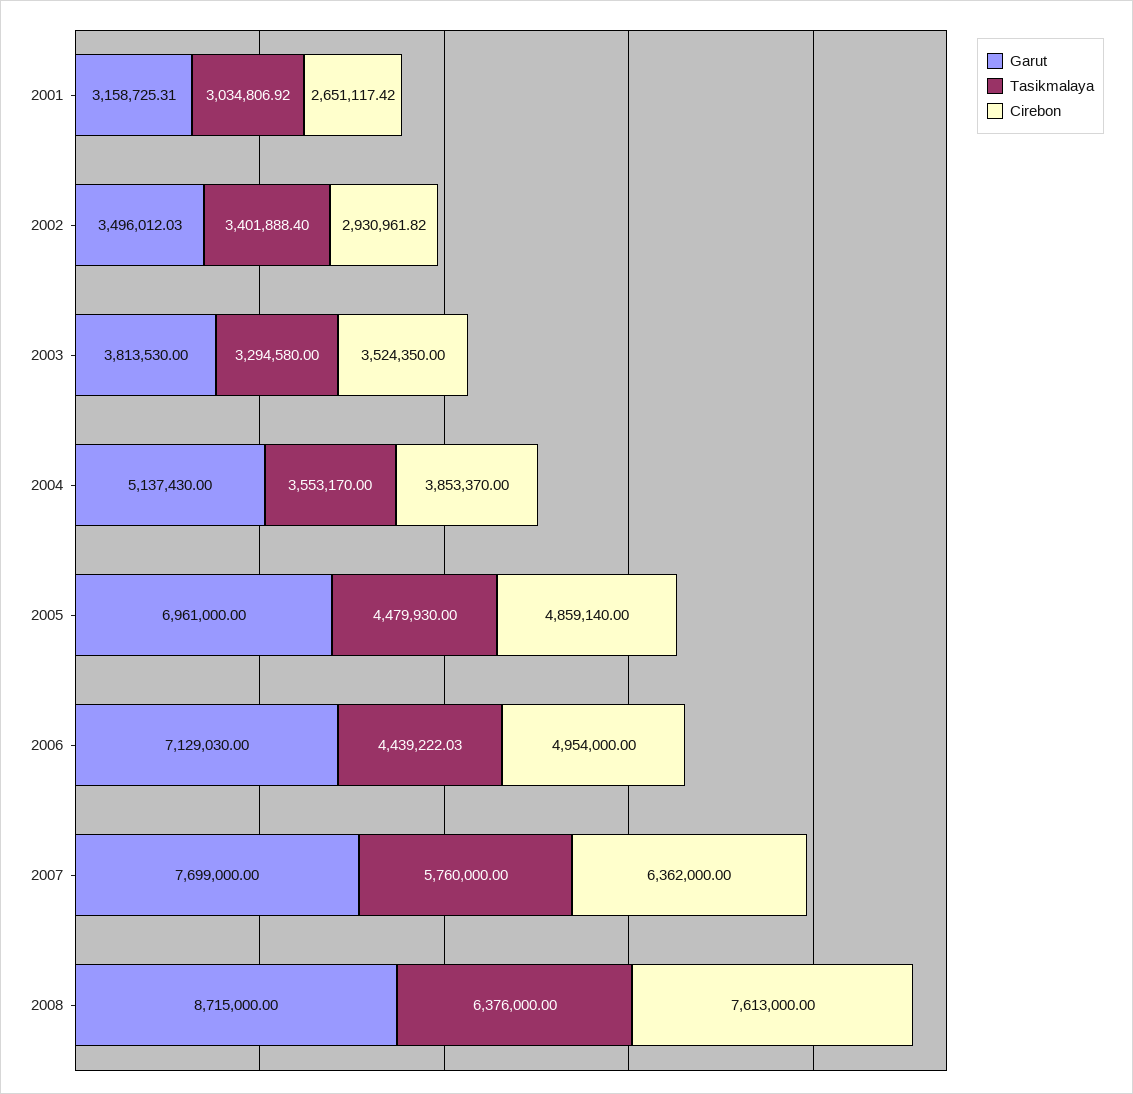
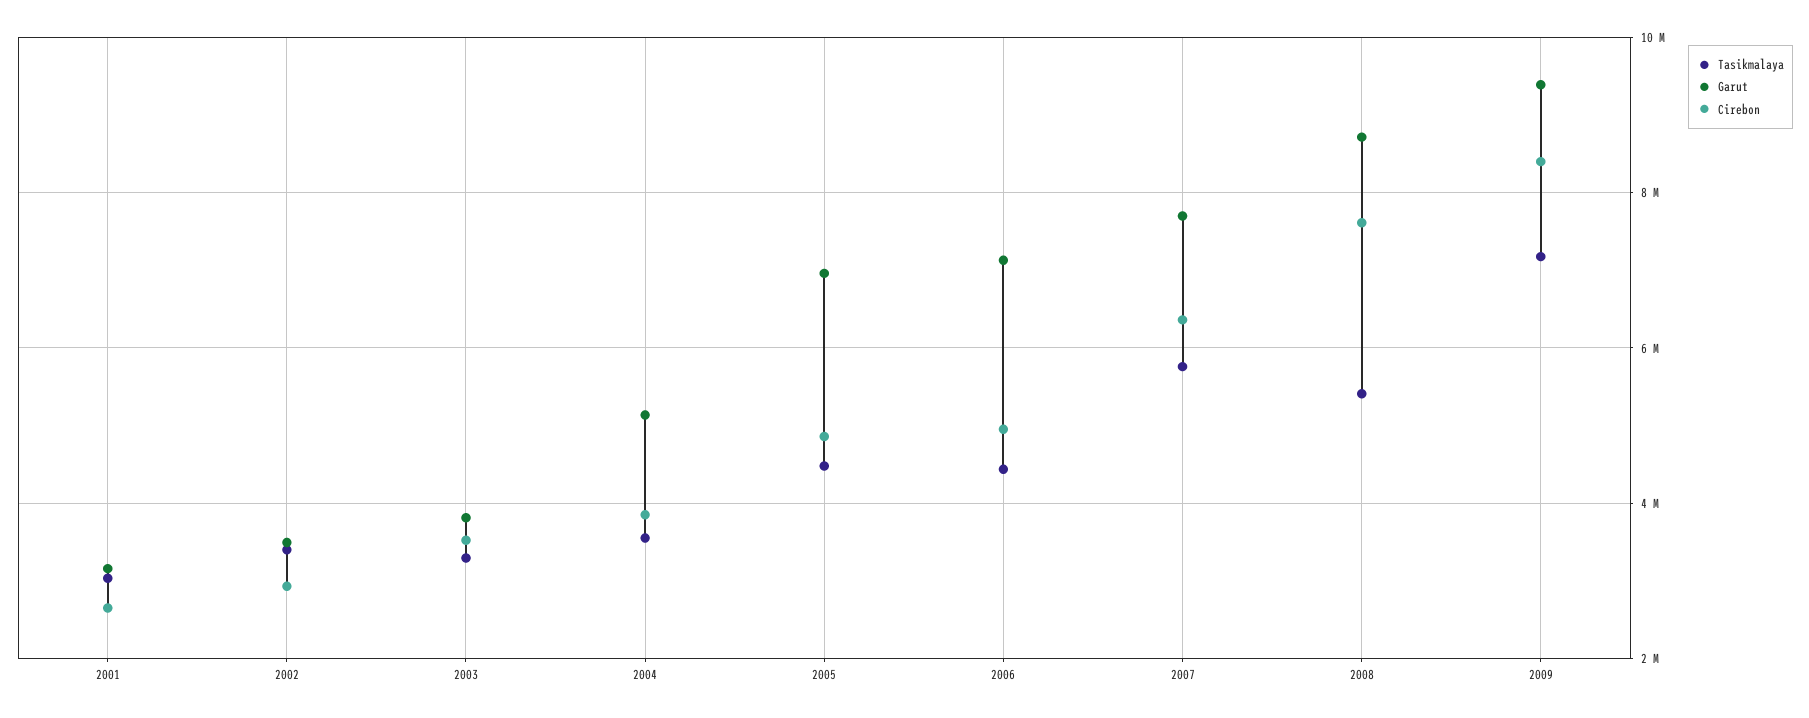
Tasikmalaya, 2008: 6376000 -> 5400000
Tasikmalaya, 2009: none -> 7200000
Garut, 2009: none -> 9400000
Cirebon, 2009: none -> 8400000

